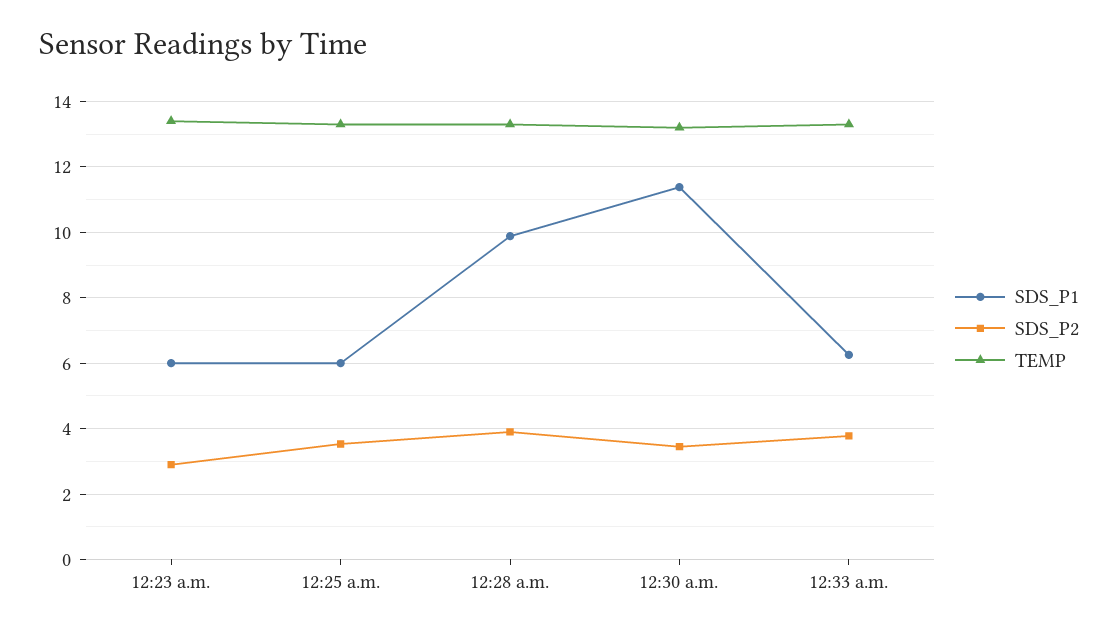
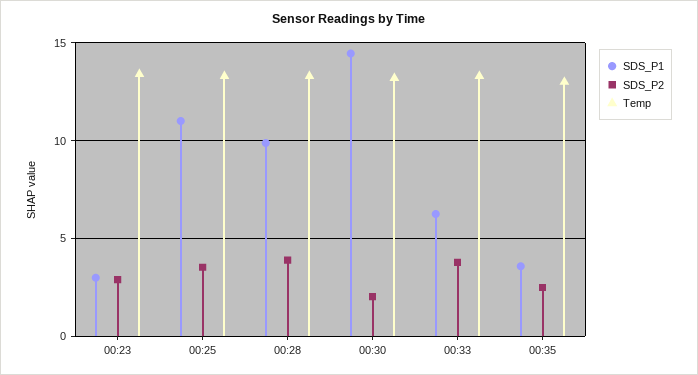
SDS_P1, 12:23 a.m.: 6 -> 3
SDS_P1, 12:25 a.m.: 6 -> 11
SDS_P1, 12:30 a.m.: 11.4 -> 14.5
SDS_P2, 12:30 a.m.: 3.4 -> 2
SDS_P1, 00:35: none -> 3.5
SDS_P2, 00:35: none -> 2.5
TEMP, 00:35: none -> 13

